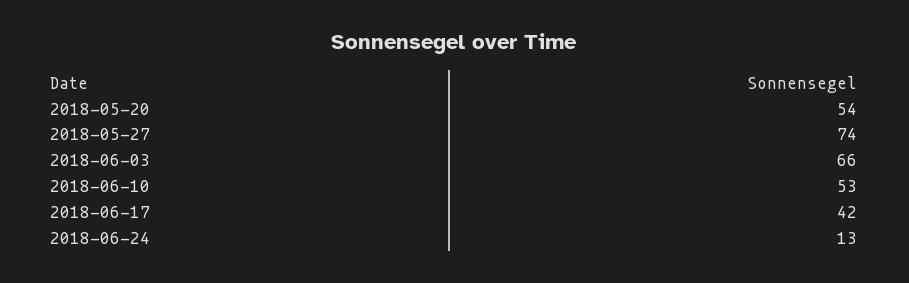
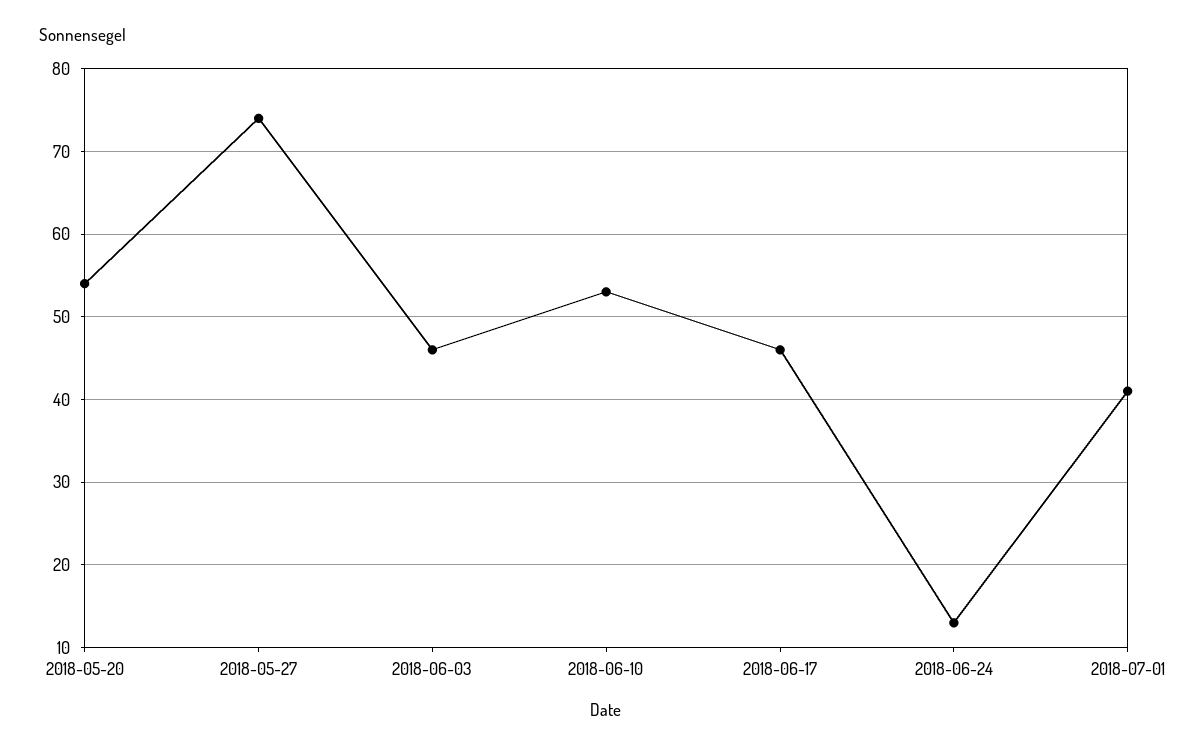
2018-06-03: 66 -> 46
2018-06-17: 42 -> 46
2018-07-01: none -> 41

